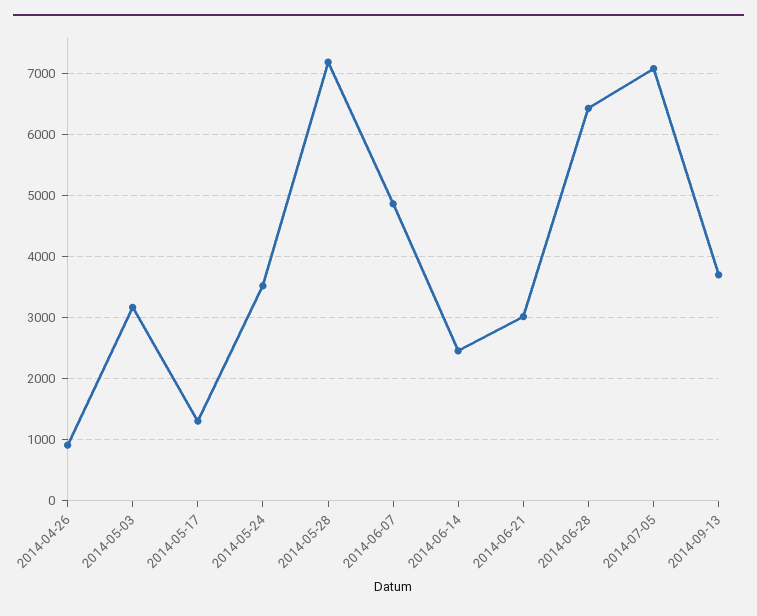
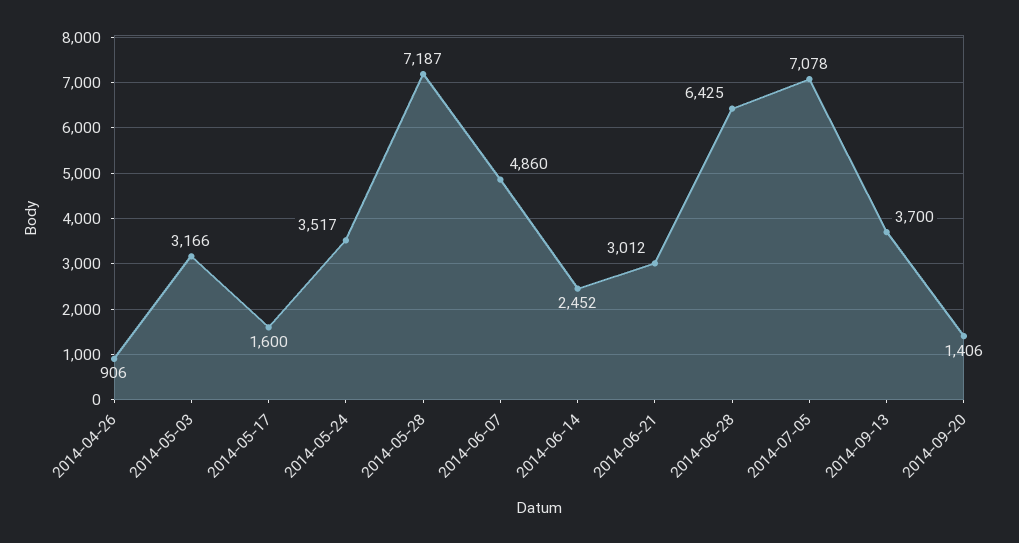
2014-05-17: 1300 -> 1600
2014-09-20: none -> 1406

